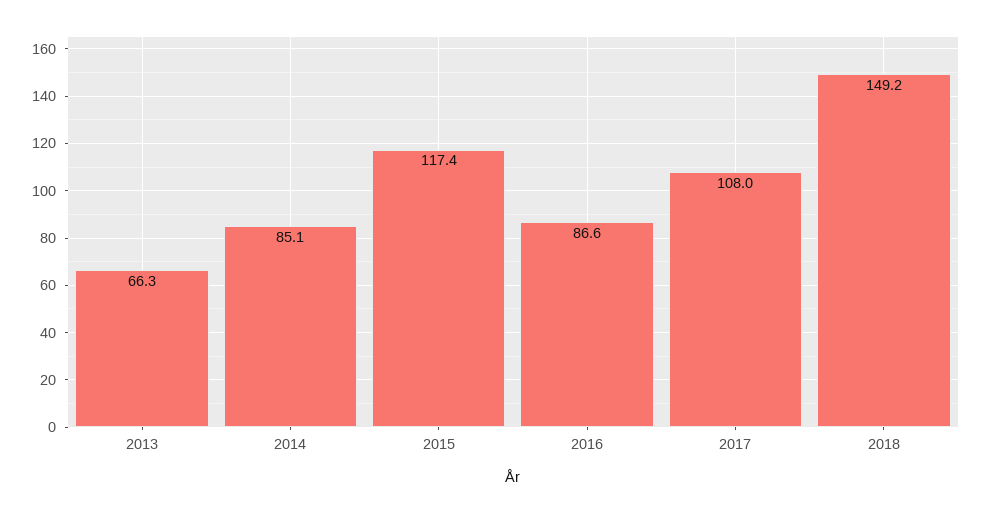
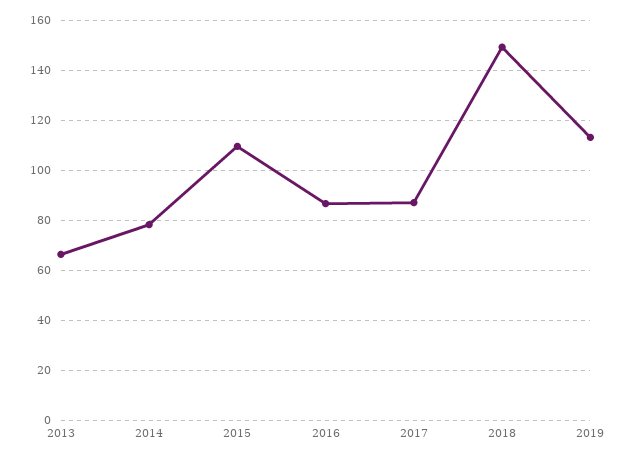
2014: 85.1 -> 77.5
2015: 117.4 -> 110
2017: 108 -> 87.5
2019: none -> 112.5

